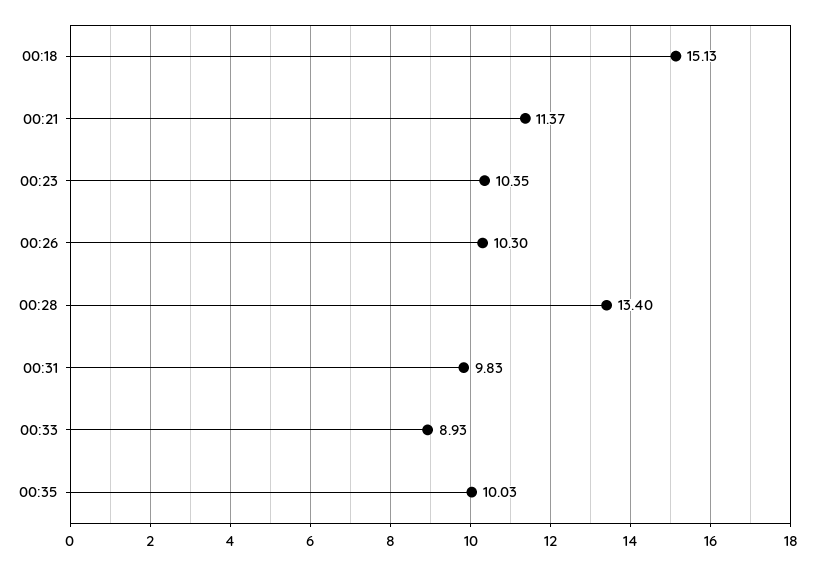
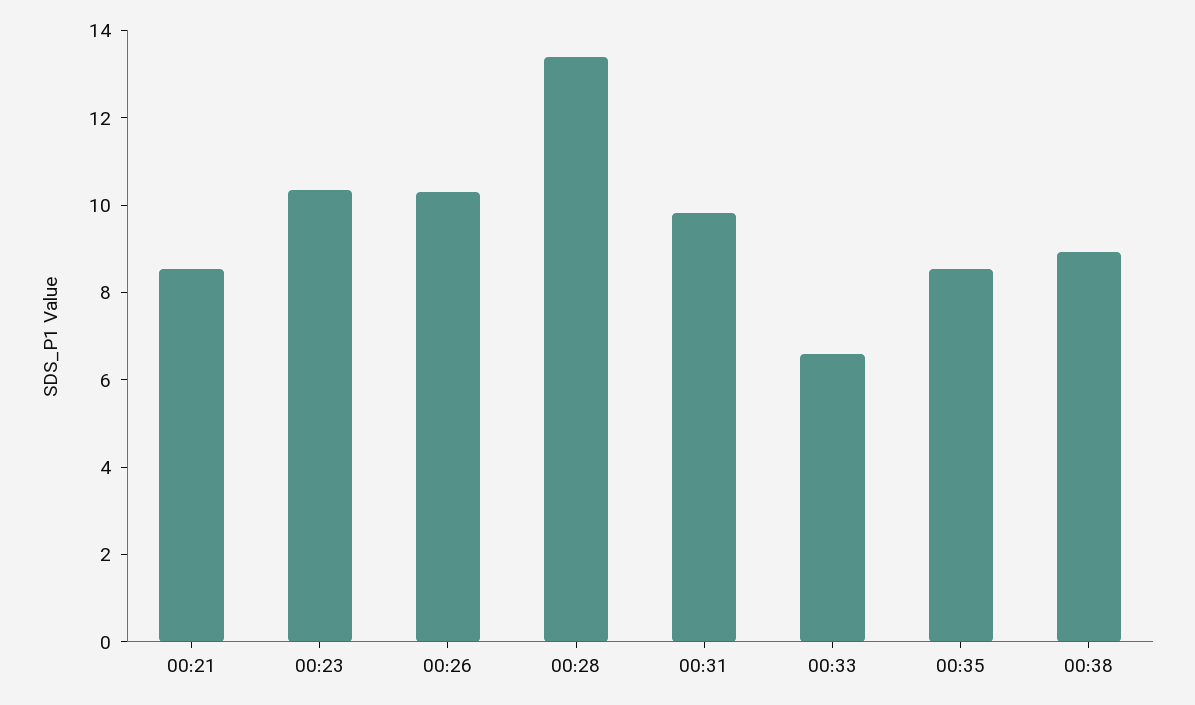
00:18: 15.13 -> none
00:21: 11.37 -> 8.5
00:33: 8.93 -> 6.5
00:35: 10.03 -> 8.5
00:38: none -> 9

